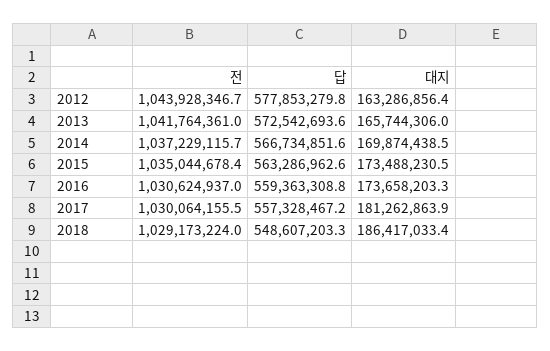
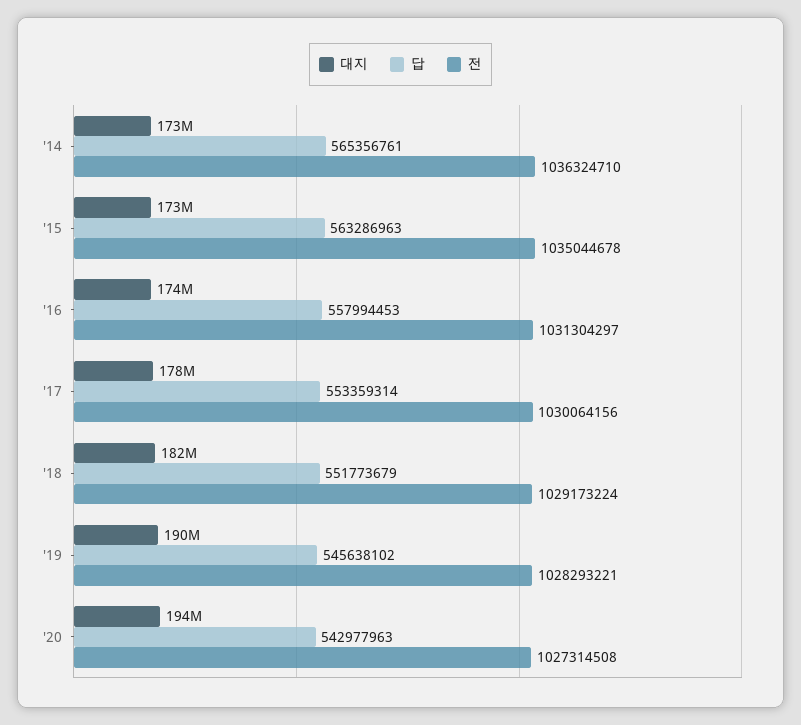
전, 2012: 1043928346.7 -> none
답, 2012: 577853279.8 -> none
대지, 2012: 163286856.4 -> none
전, 2013: 1041764361 -> none
답, 2013: 572542693.6 -> none
대지, 2013: 165744306 -> none
전, 2014: 1037229115.7 -> 1036324710
답, 2014: 566734851.6 -> 565356761
대지, 2014: 169874438.5 -> 173000000
전, 2016: 1030624937 -> 1031304297
답, 2016: 559363308.8 -> 557994453
답, 2017: 557328467.2 -> 553359314
대지, 2017: 181262863.9 -> 178000000
답, 2018: 548607203.3 -> 551773679
대지, 2018: 186417033.4 -> 182000000
대지, '19: none -> 190000000
답, '19: none -> 545638102
전, '19: none -> 1028293221
대지, '20: none -> 194000000
답, '20: none -> 542977963
전, '20: none -> 1027314508

